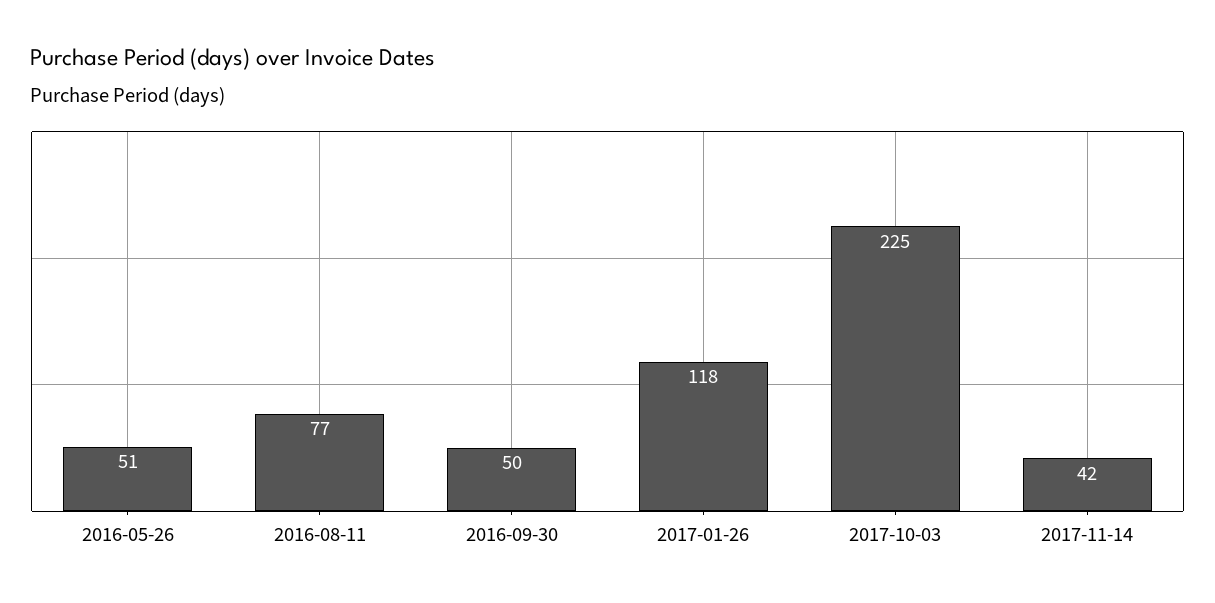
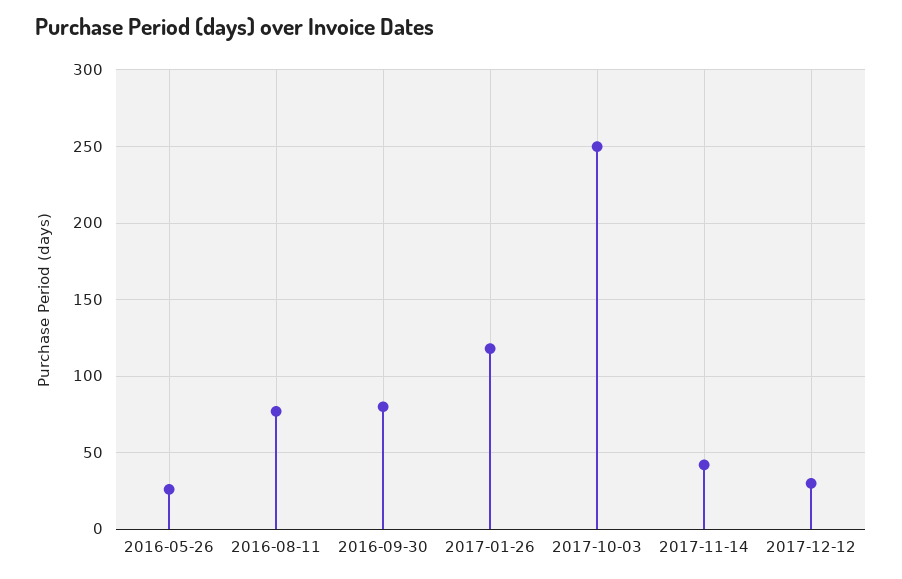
2016-05-26: 51 -> 25
2016-09-30: 50 -> 80
2017-10-03: 225 -> 250
2017-12-12: none -> 30

